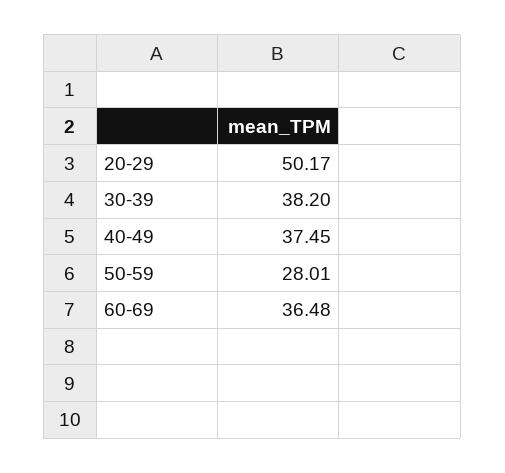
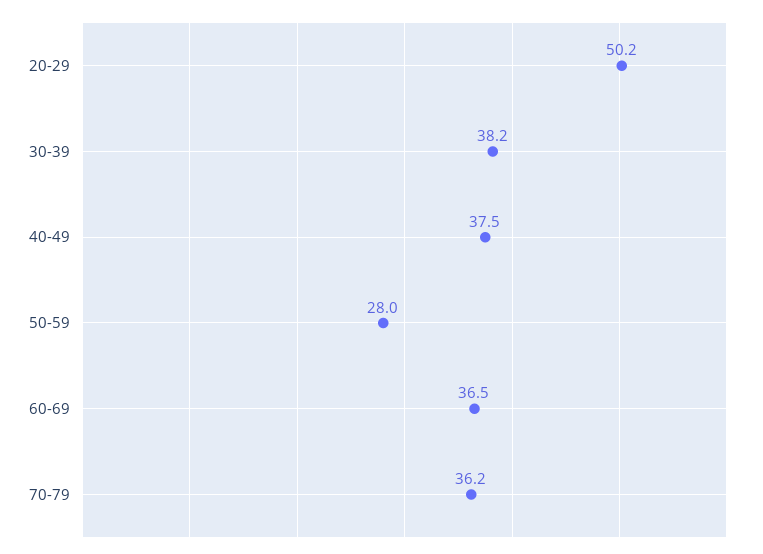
70-79: none -> 36.2

